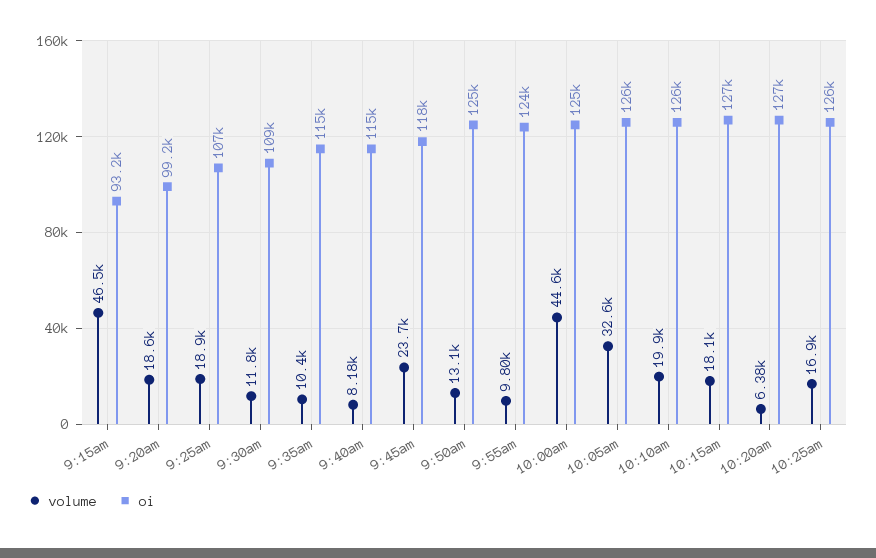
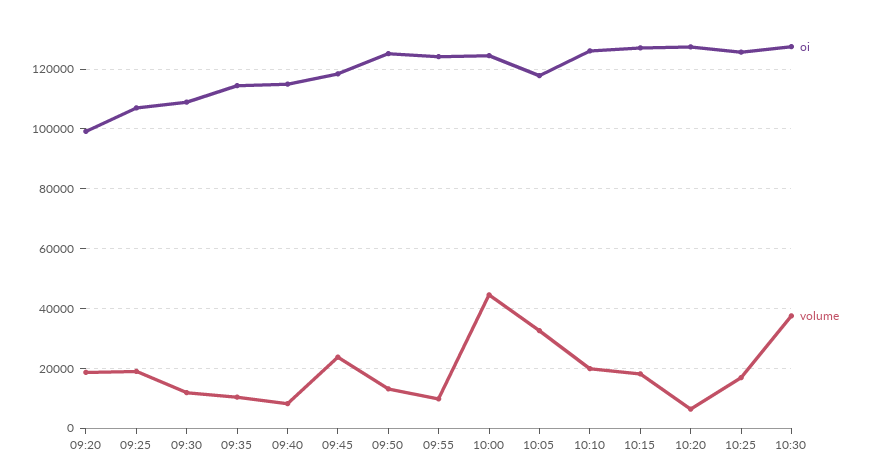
volume, 9:15am: 46500 -> none
oi, 9:15am: 93200 -> none
oi, 10:05am: 126000 -> 117500
oi, 10:30: none -> 127500
volume, 10:30: none -> 37500

